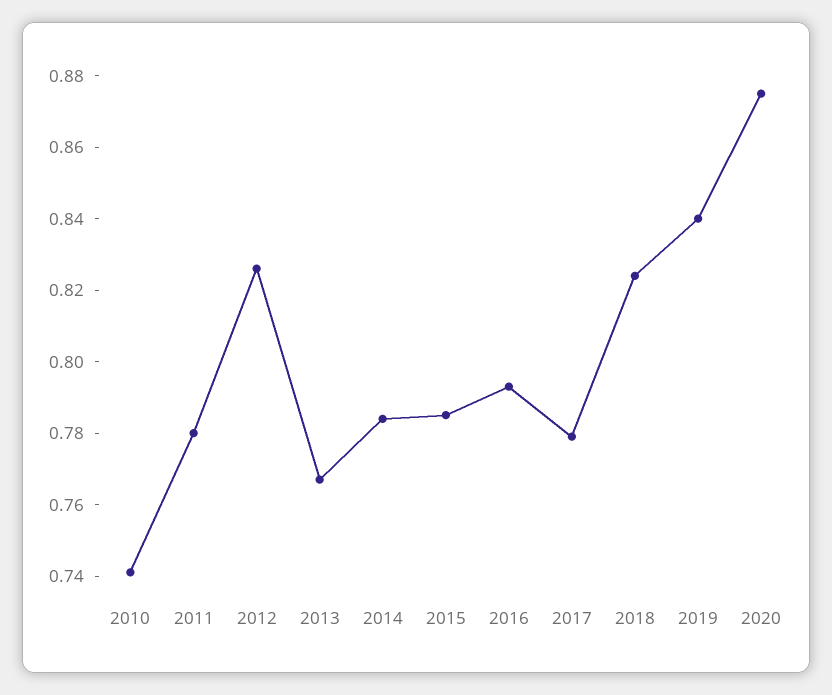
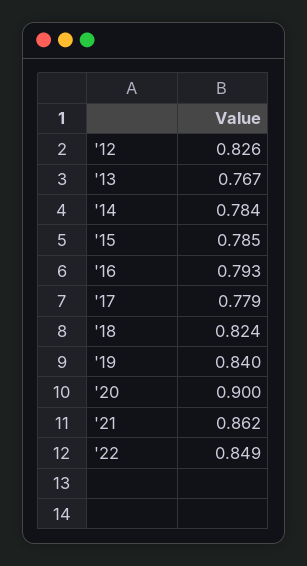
2010: 0.74 -> none
2011: 0.78 -> none
2020: 0.875 -> 0.9
'21: none -> 0.862
'22: none -> 0.849

